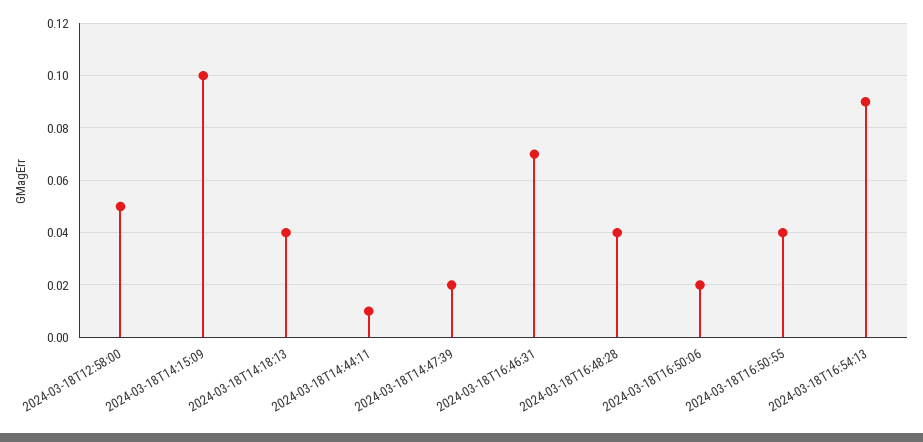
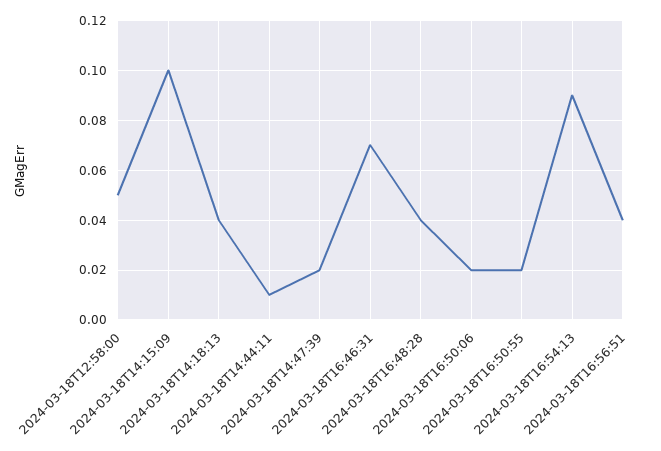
2024-03-18T16:50:55: 0.04 -> 0.02
2024-03-18T16:56:51: none -> 0.04

